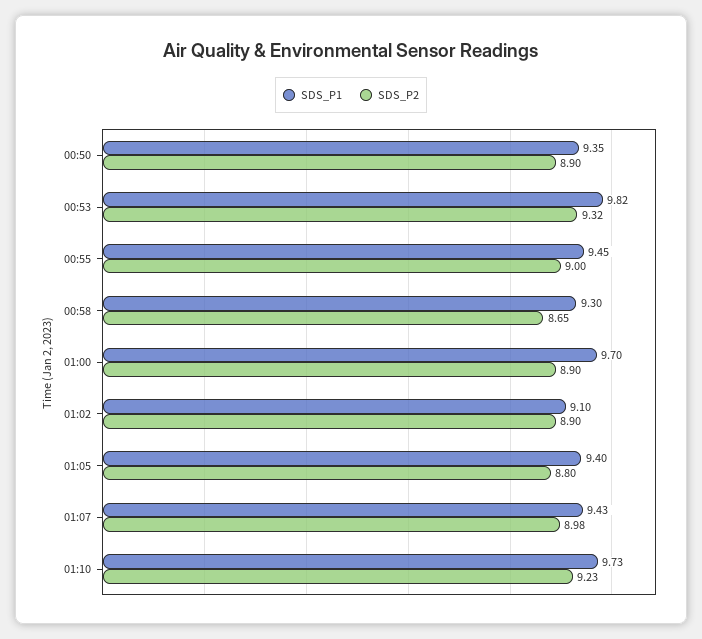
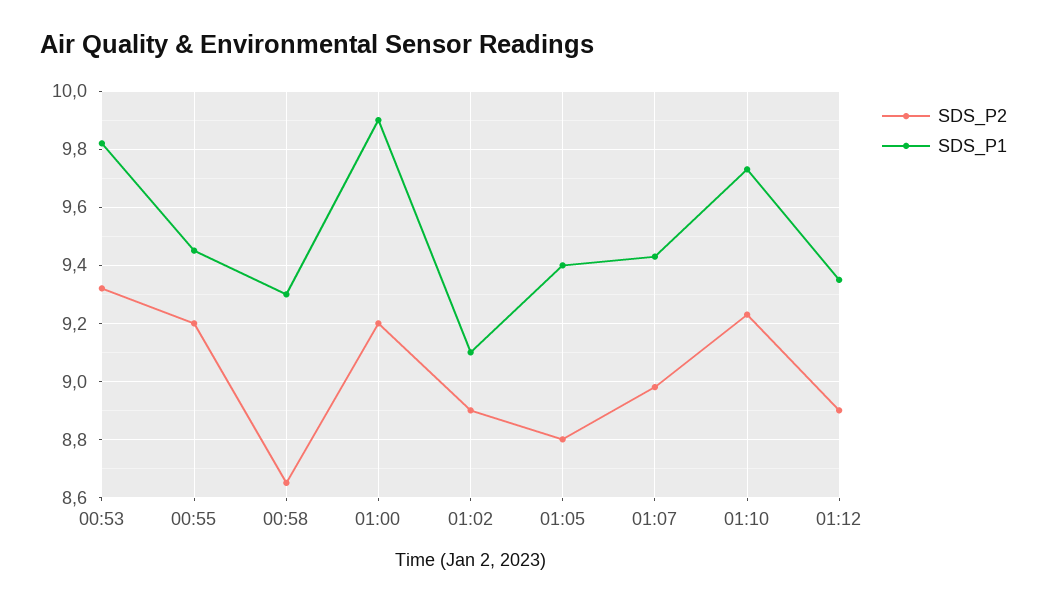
SDS_P1, 00:50: 9.35 -> none
SDS_P2, 00:50: 8.9 -> none
SDS_P2, 00:55: 9 -> 9.2
SDS_P1, 01:00: 9.7 -> 9.9
SDS_P2, 01:00: 8.9 -> 9.2
SDS_P2, 01:12: none -> 8.9
SDS_P1, 01:12: none -> 9.35

